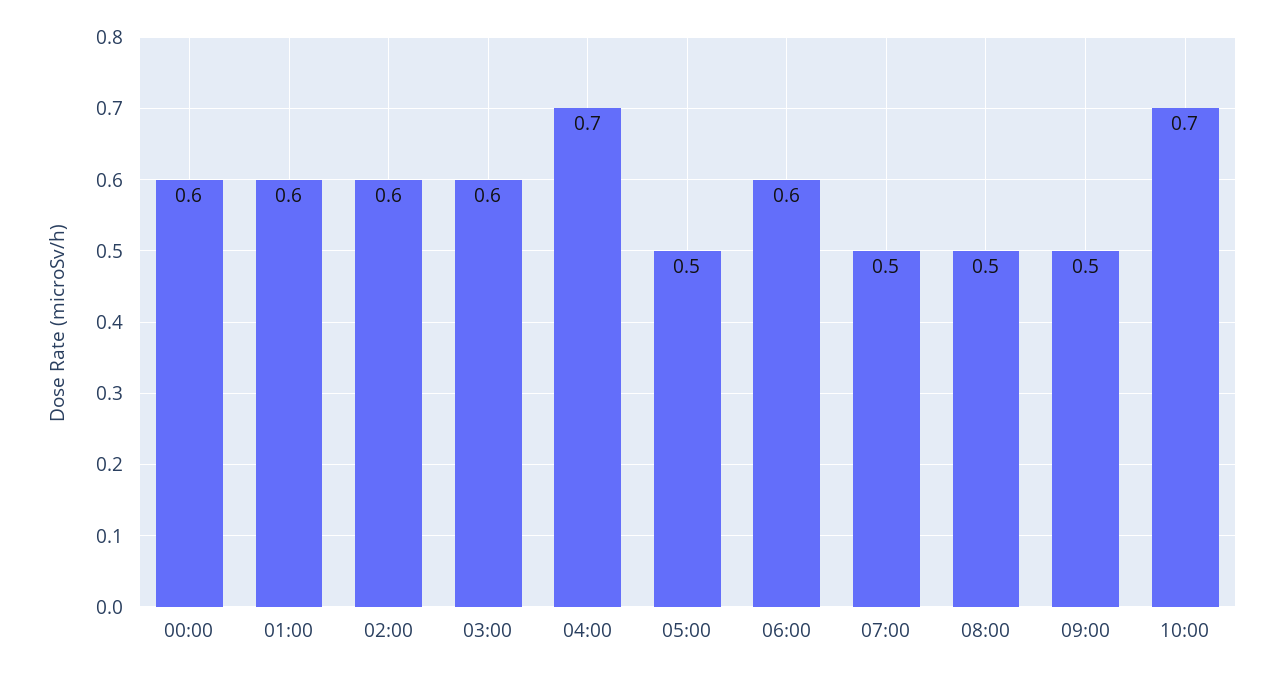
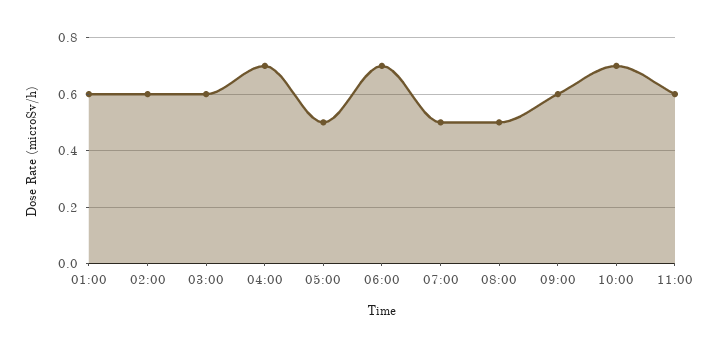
00:00: 0.6 -> none
06:00: 0.6 -> 0.7
09:00: 0.5 -> 0.6
11:00: none -> 0.6

